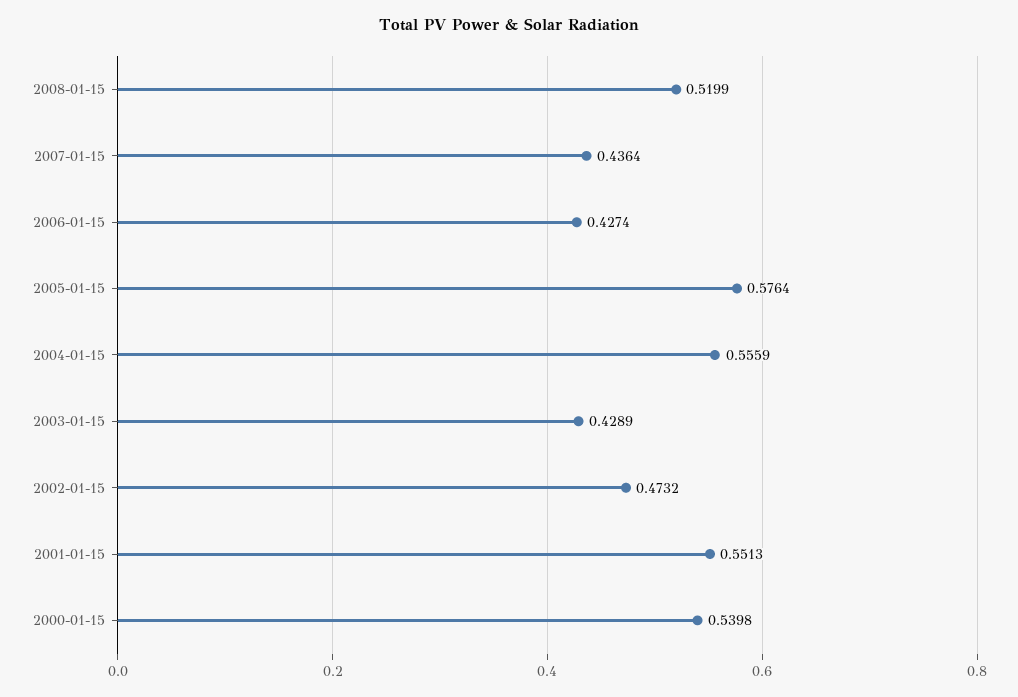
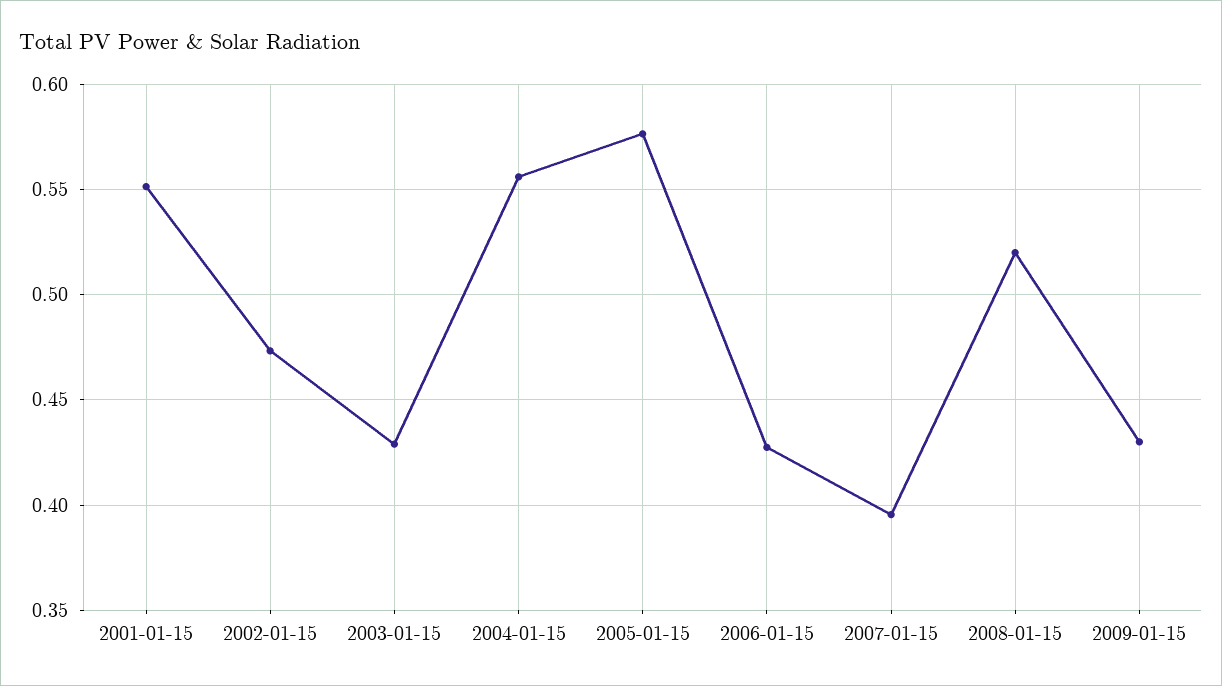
2007-01-15: 0.4364 -> 0.395
2000-01-15: 0.5398 -> none
2009-01-15: none -> 0.43

